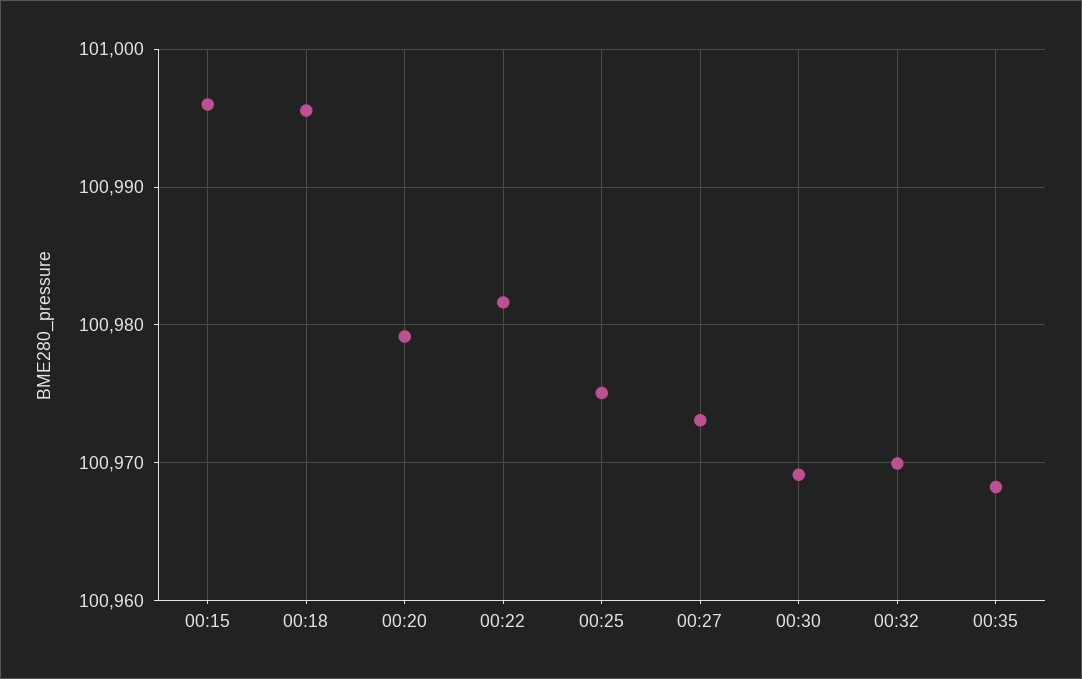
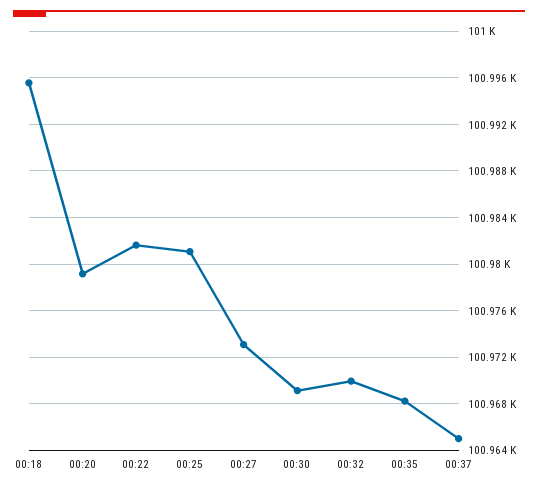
00:15: 100996 -> none
00:25: 100975 -> 100981
00:37: none -> 100965

